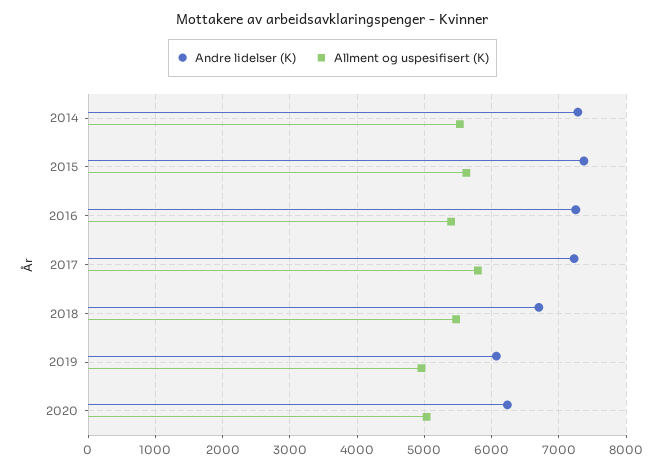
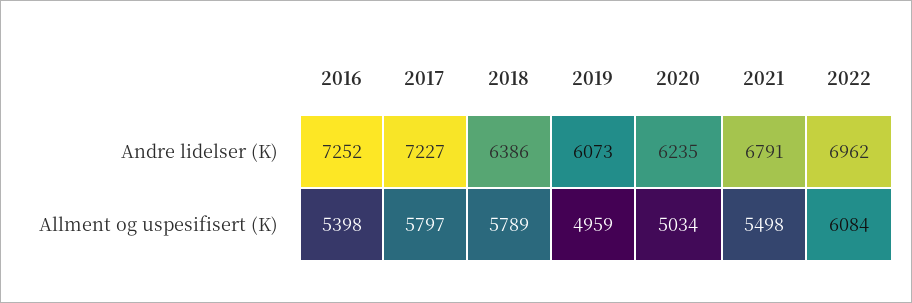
Andre lidelser (K), 2014: 7300 -> none
Allment og uspesifisert (K), 2014: 5500 -> none
Andre lidelser (K), 2015: 7400 -> none
Allment og uspesifisert (K), 2015: 5600 -> none
Andre lidelser (K), 2018: 6700 -> 6386
Allment og uspesifisert (K), 2018: 5500 -> 5789
Andre lidelser (K), 2021: none -> 6791
Andre lidelser (K), 2022: none -> 6962
Allment og uspesifisert (K), 2021: none -> 5498
Allment og uspesifisert (K), 2022: none -> 6084

